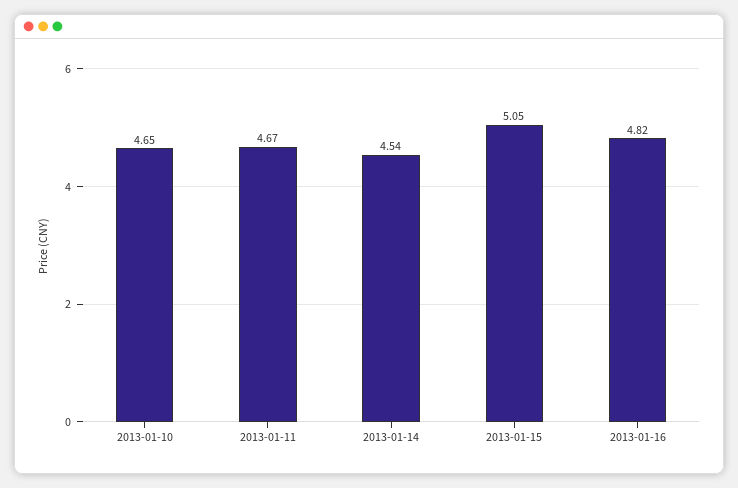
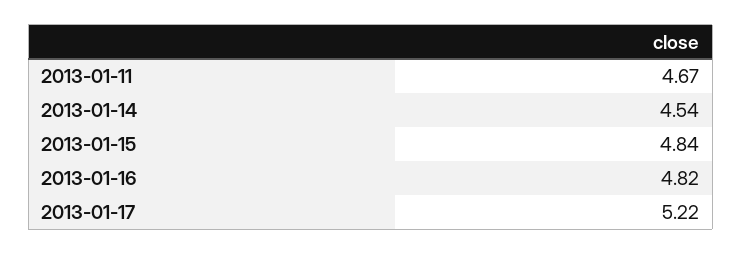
2013-01-10: 4.65 -> none
2013-01-15: 5.05 -> 4.84
2013-01-17: none -> 5.22

